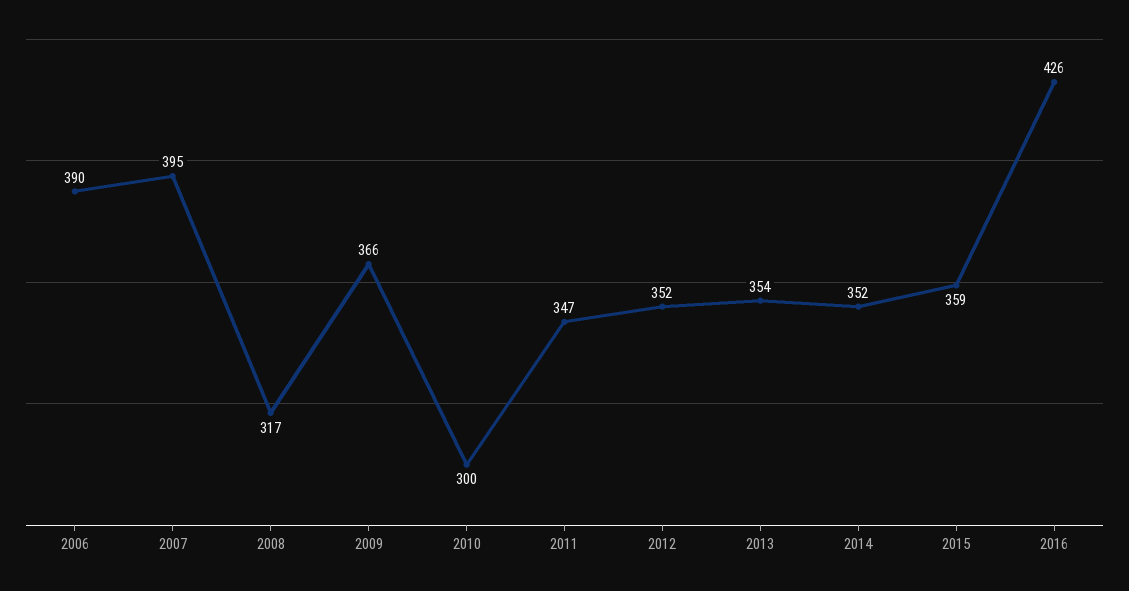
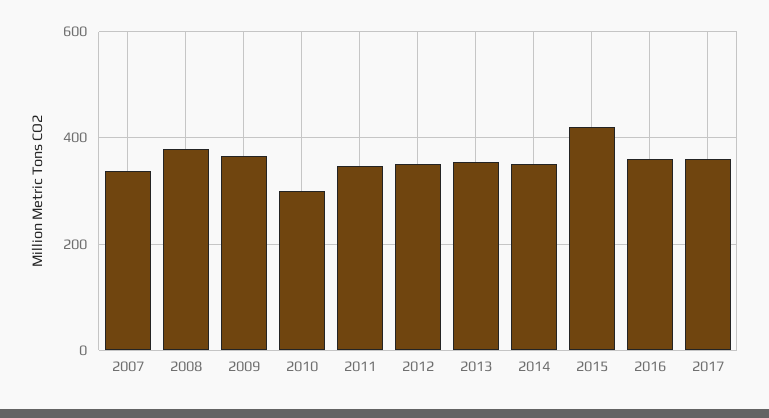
2006: 390 -> none
2007: 395 -> 340
2008: 317 -> 380
2015: 359 -> 420
2016: 426 -> 360
2017: none -> 360

